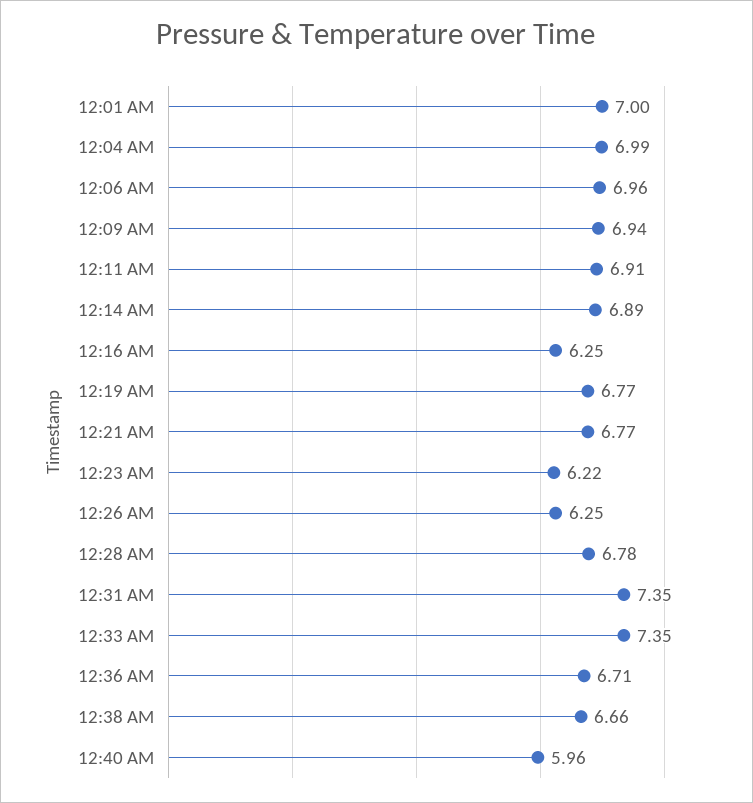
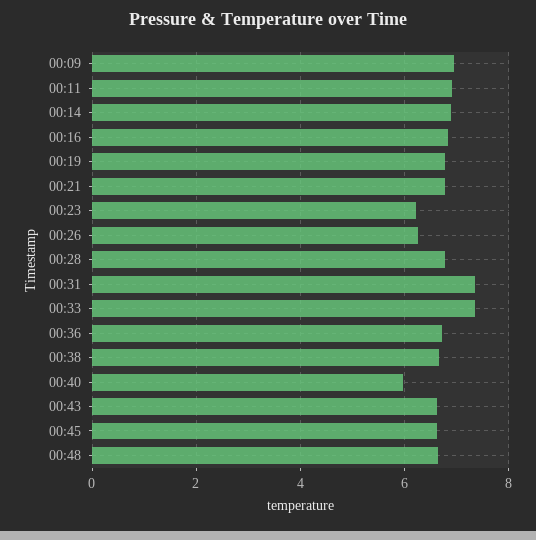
12:01 AM: 7 -> none
12:04 AM: 6.99 -> none
12:06 AM: 6.96 -> none
12:16 AM: 6.25 -> 6.8
00:43: none -> 6.6
00:45: none -> 6.6
00:48: none -> 6.6

